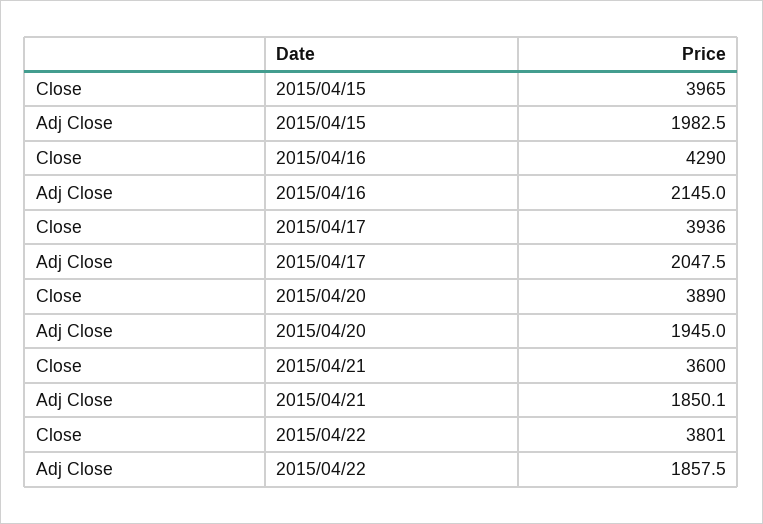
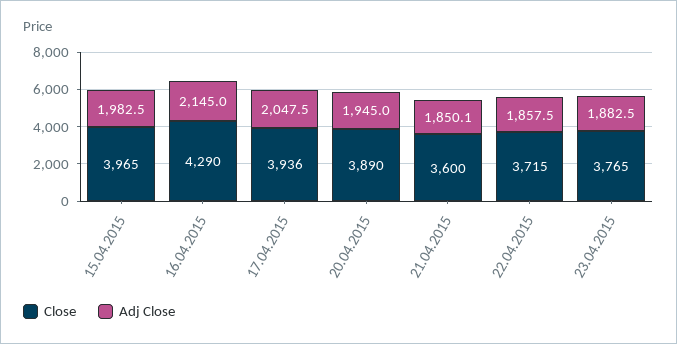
Close, 2015/04/22: 3801 -> 3715
Close, 23.04.2015: none -> 3765
Adj Close, 23.04.2015: none -> 1882.5

